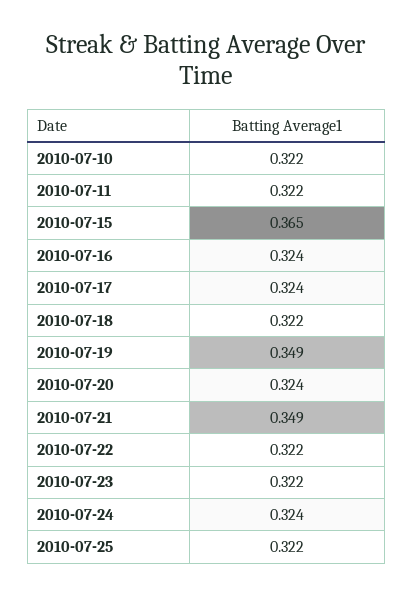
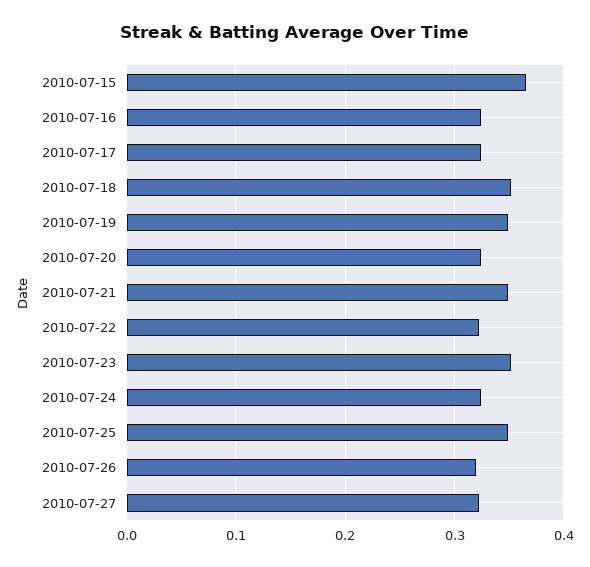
2010-07-10: 0.322 -> none
2010-07-11: 0.322 -> none
2010-07-18: 0.322 -> 0.35
2010-07-23: 0.322 -> 0.35
2010-07-25: 0.322 -> 0.35
2010-07-26: none -> 0.32
2010-07-27: none -> 0.32

